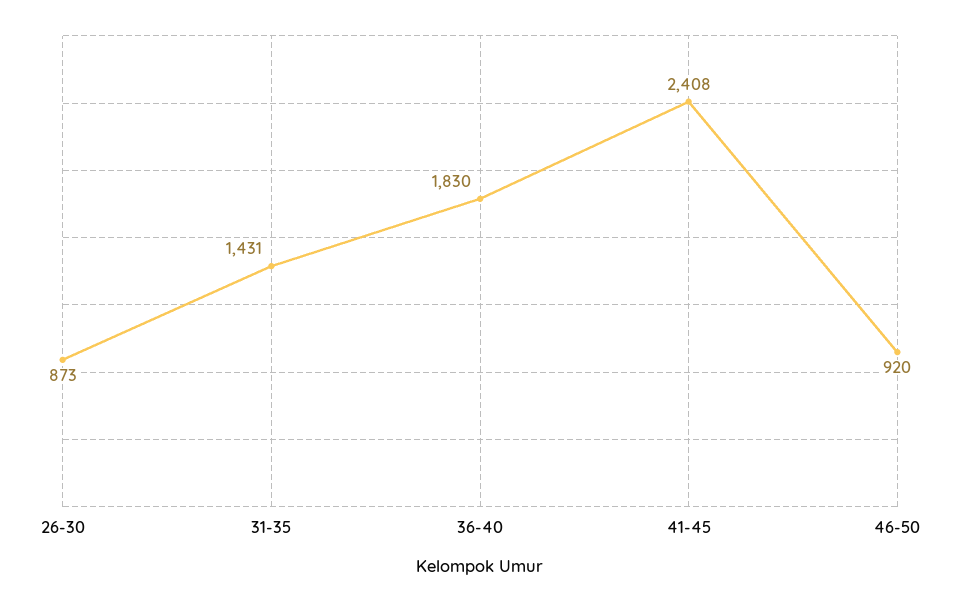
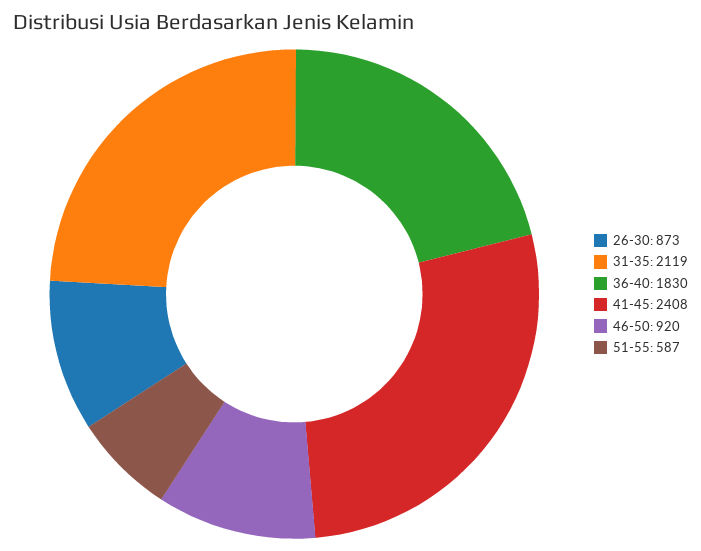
31-35: 1431 -> 2119
51-55: none -> 587

